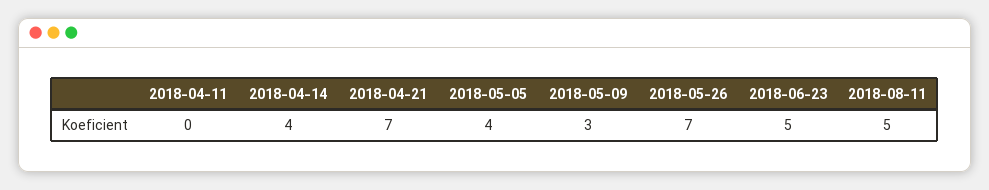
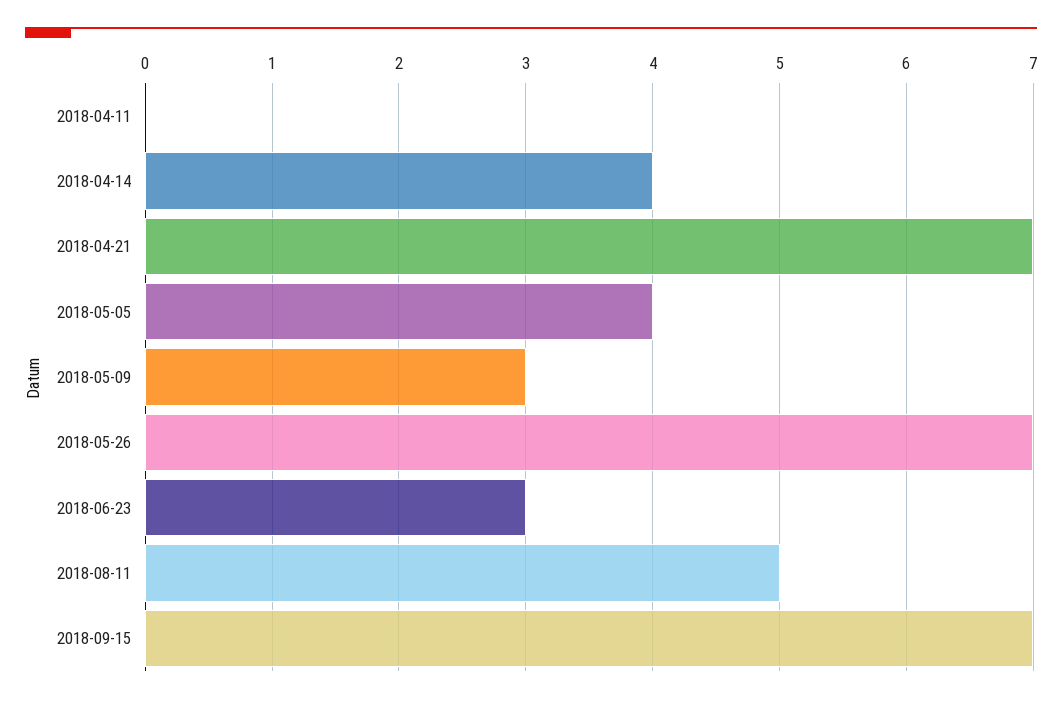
2018-06-23: 5 -> 3
2018-09-15: none -> 7

